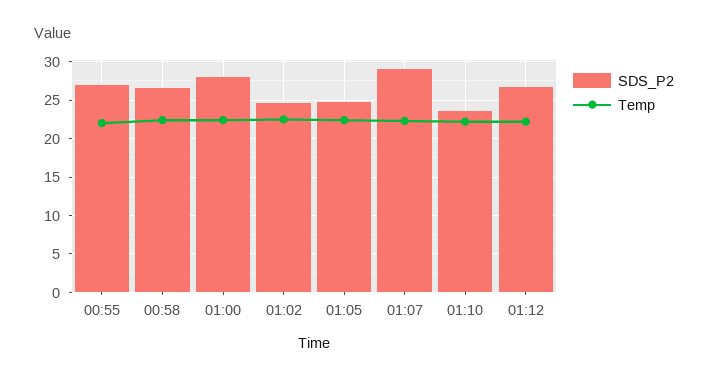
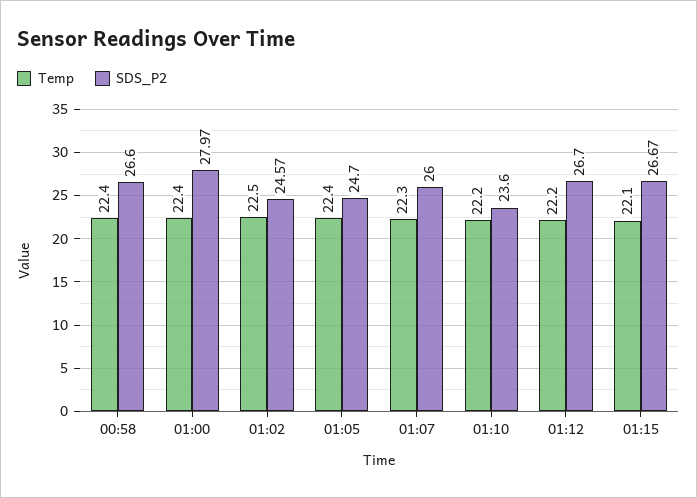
SDS_P2, 00:55: 27 -> none
Temp, 00:55: 22 -> none
SDS_P2, 01:07: 29 -> 26
Temp, 01:15: none -> 22.1
SDS_P2, 01:15: none -> 26.67

